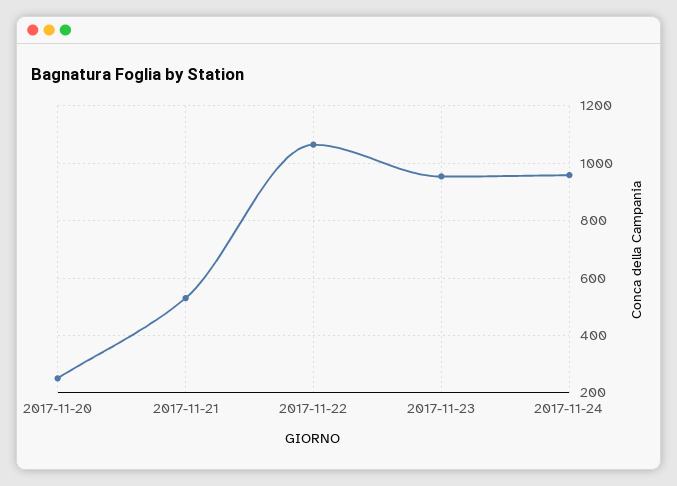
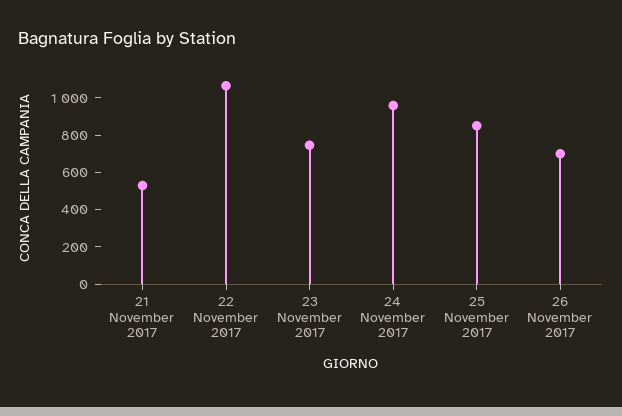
2017-11-20: 250 -> none
2017-11-23: 950 -> 750
25 November 2017: none -> 850
26 November 2017: none -> 700

